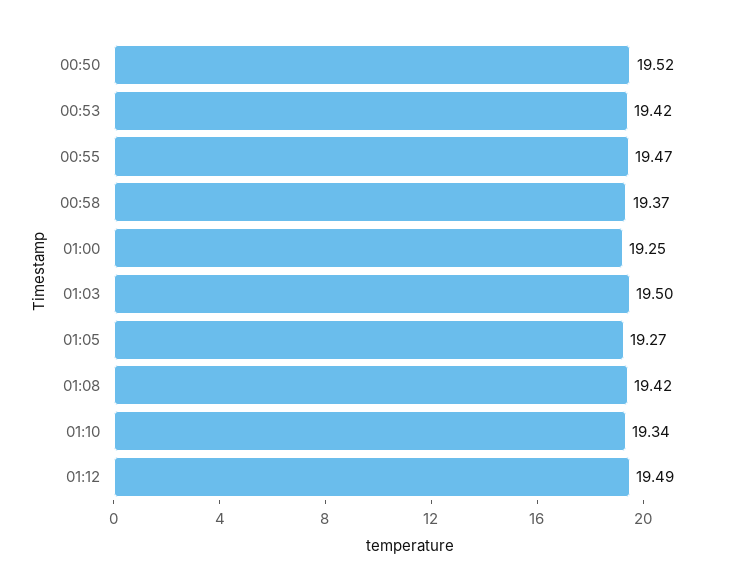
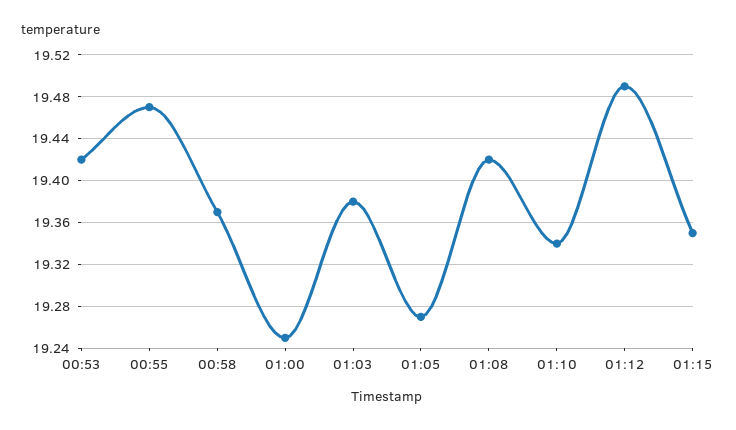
00:50: 19.52 -> none
01:03: 19.5 -> 19.38
01:15: none -> 19.35

